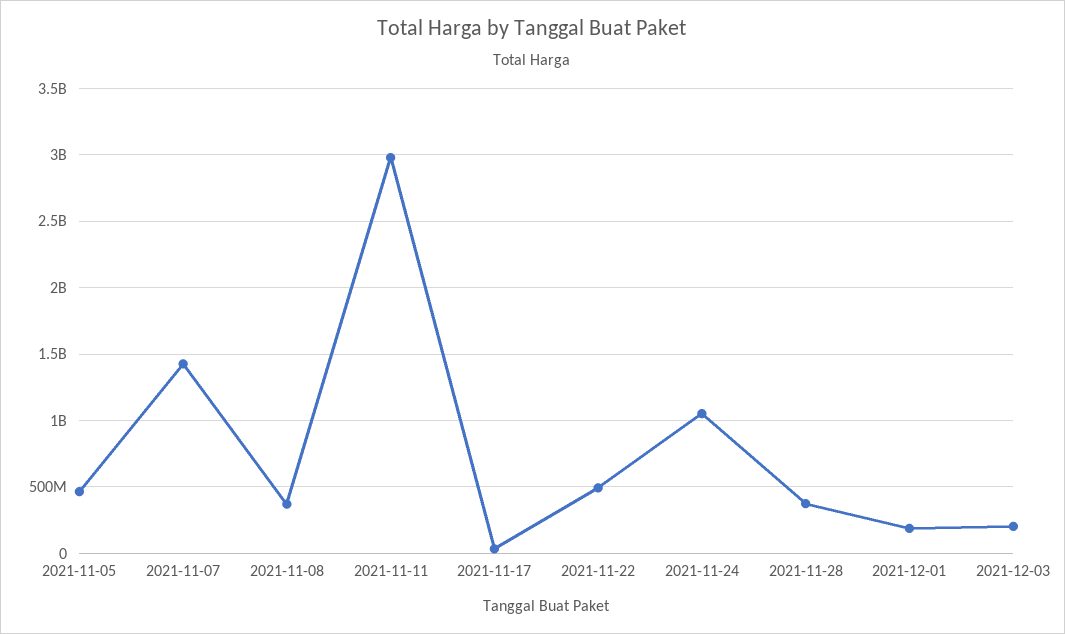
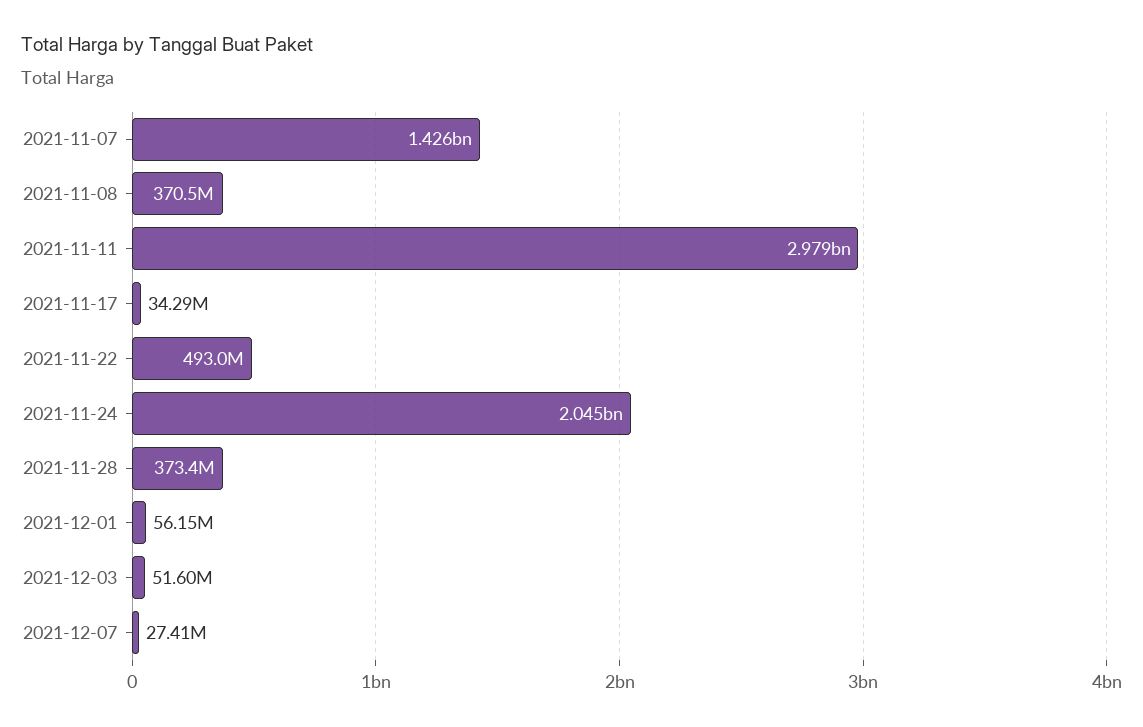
2021-11-05: 450000000 -> none
2021-11-24: 1050000000 -> 2045000000
2021-12-01: 200000000 -> 56150000
2021-12-03: 200000000 -> 51600000
2021-12-07: none -> 27410000

